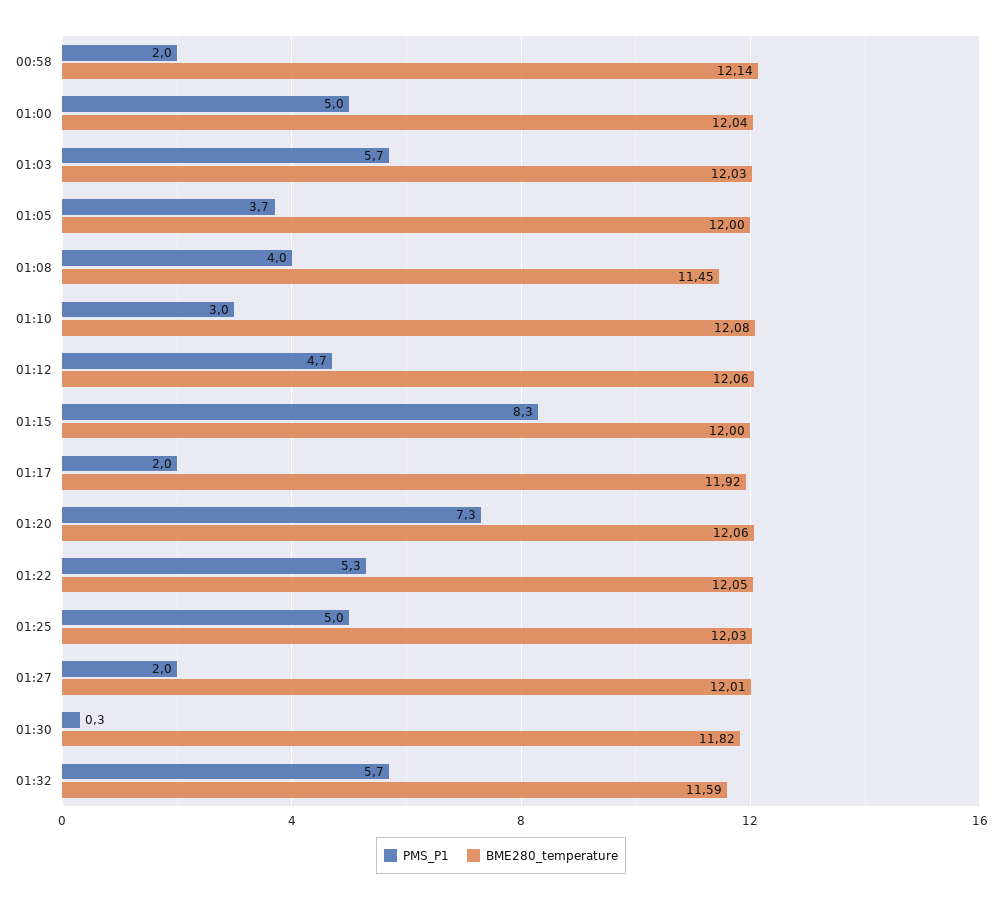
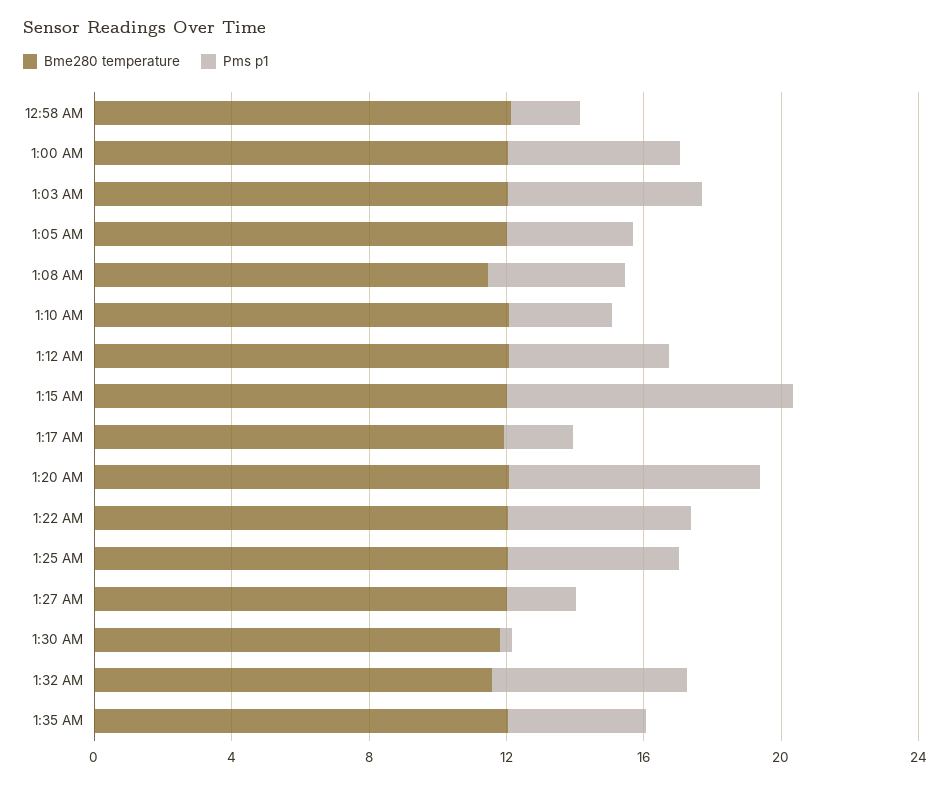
BME280_temperature, 1:35 AM: none -> 12
PMS_P1, 1:35 AM: none -> 4

